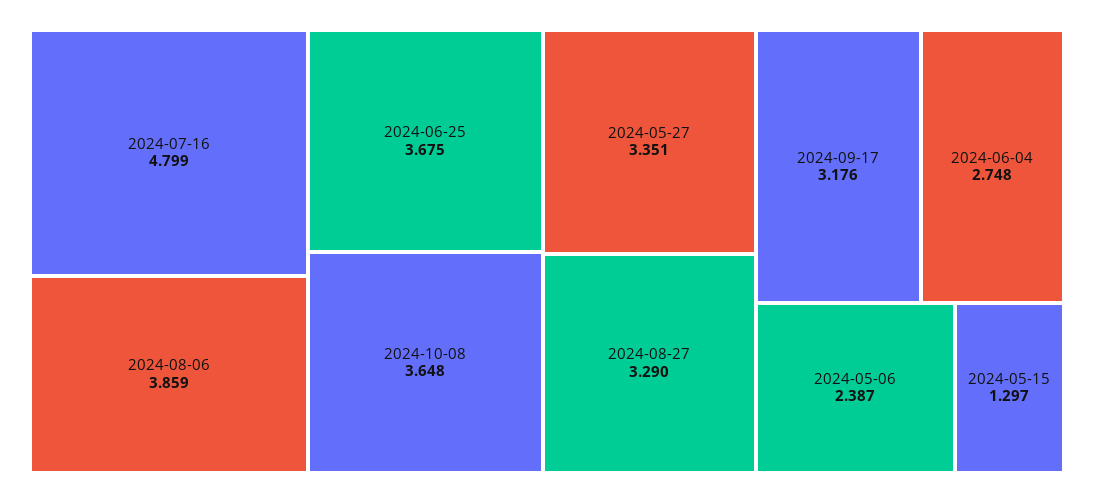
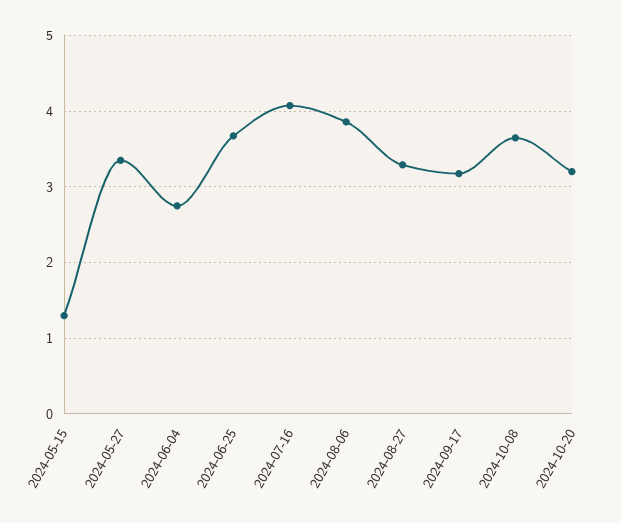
2024-07-16: 4.799 -> 4.1
2024-05-06: 2.387 -> none
2024-10-20: none -> 3.2

